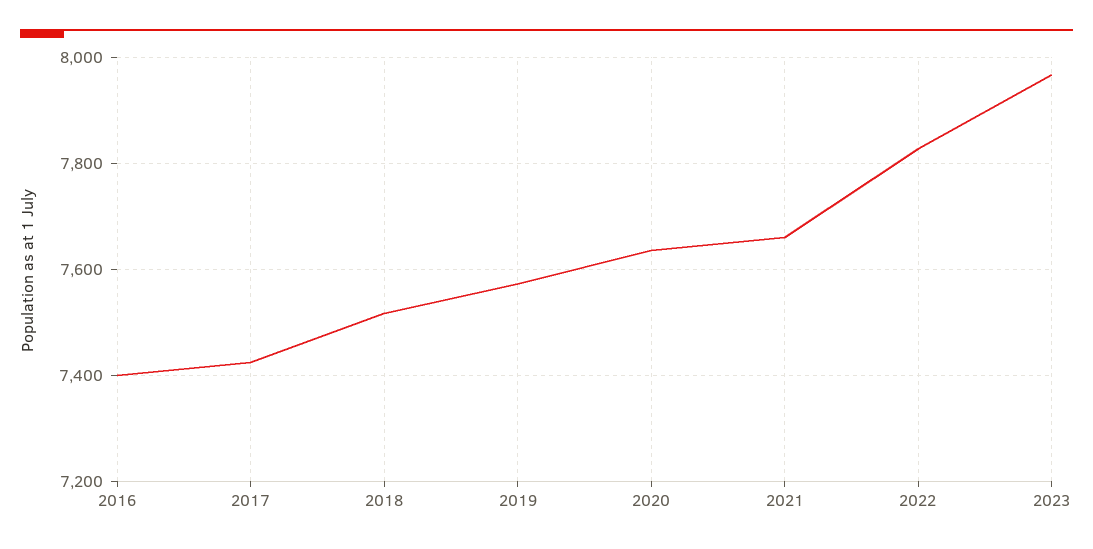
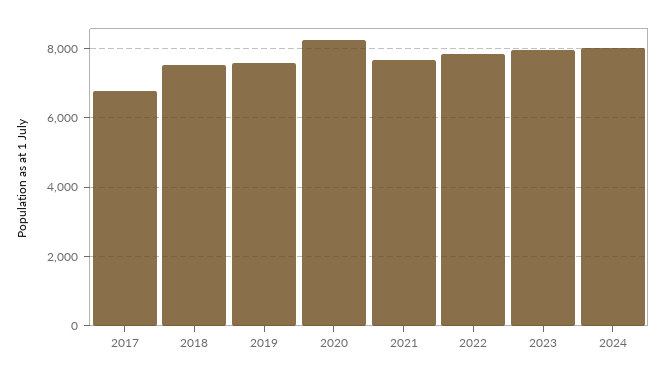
2016: 7400 -> none
2017: 7420 -> 6800
2020: 7640 -> 8200
2024: none -> 8000

